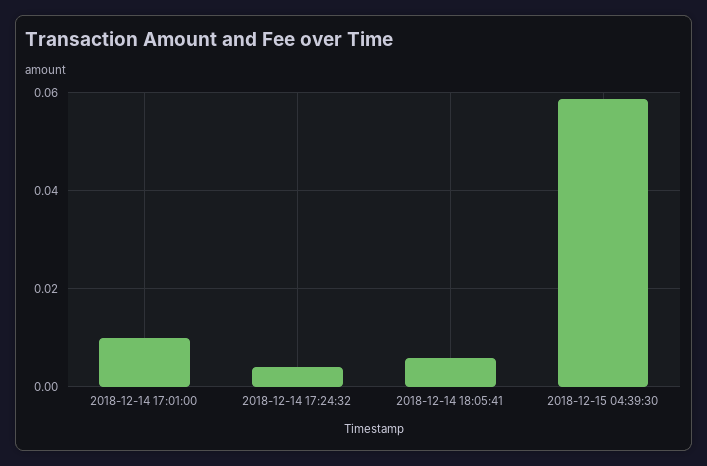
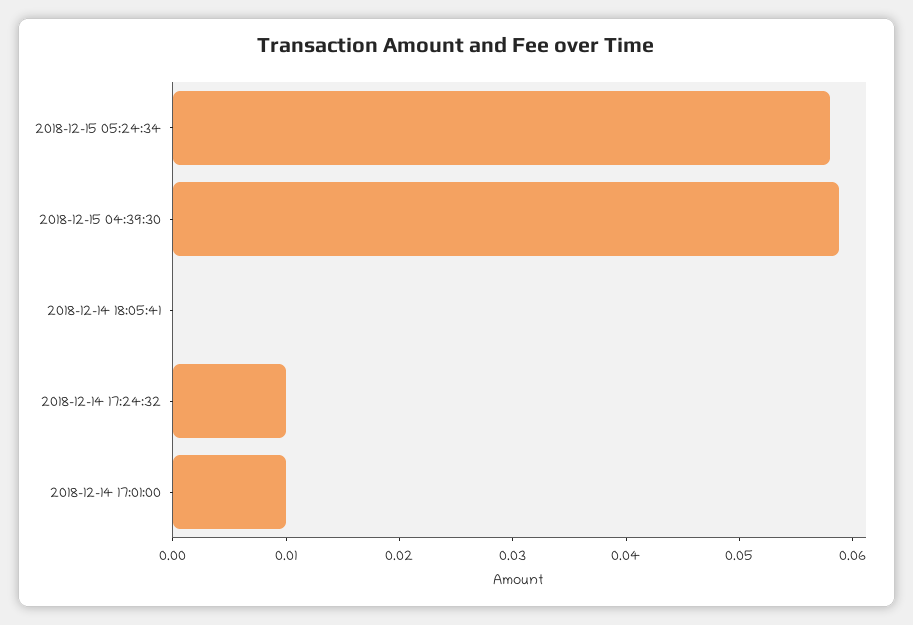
2018-12-14 17:24:32: 0.004 -> 0.01
2018-12-14 18:05:41: 0.006 -> 0
2018-12-15 05:24:34: none -> 0.058

